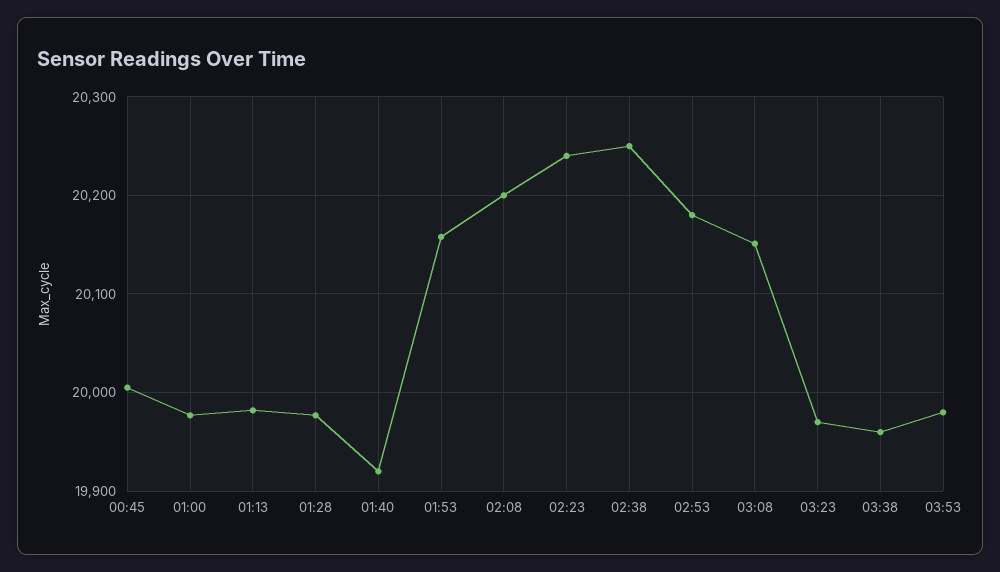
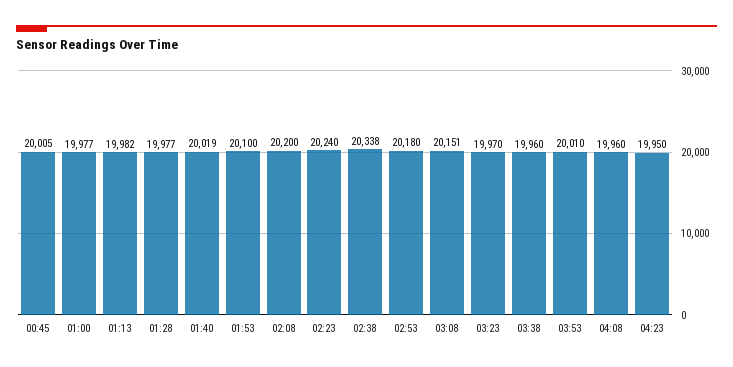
01:40: 19920 -> 20019
01:53: 20160 -> 20100
02:38: 20250 -> 20338
03:53: 19980 -> 20010
04:08: none -> 19960
04:23: none -> 19950

